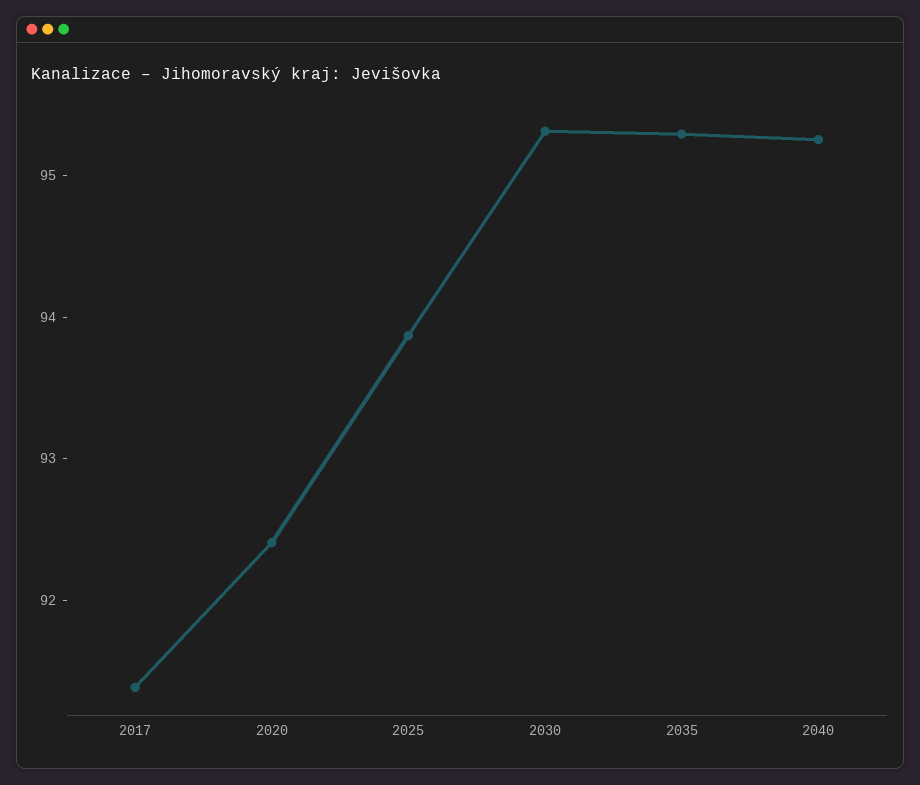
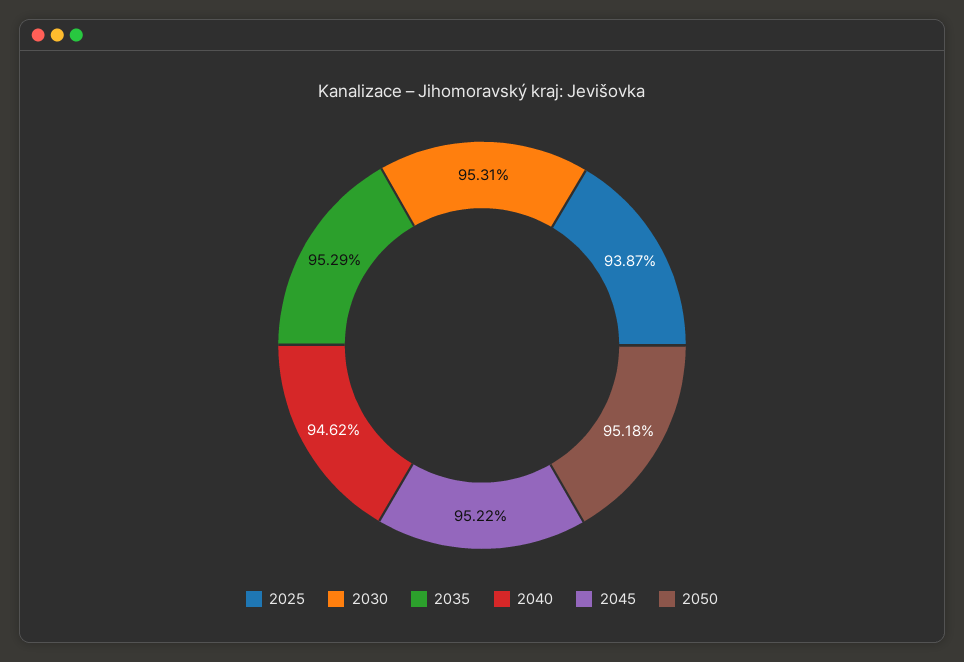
2017: 91.4 -> none
2020: 92.4 -> none
2040: 95.2 -> 94.62
2045: none -> 95.22
2050: none -> 95.18

